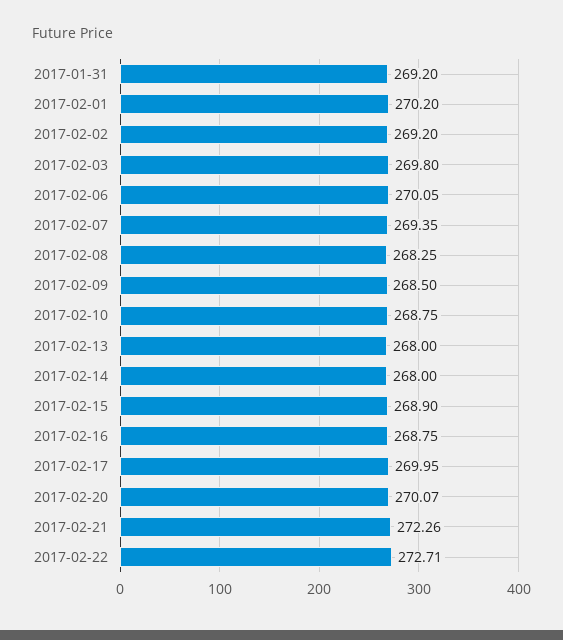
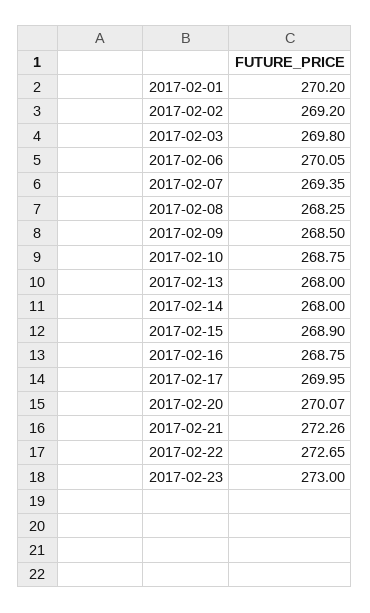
2017-01-31: 269.2 -> none
2017-02-22: 272.71 -> 272.65
2017-02-23: none -> 273

